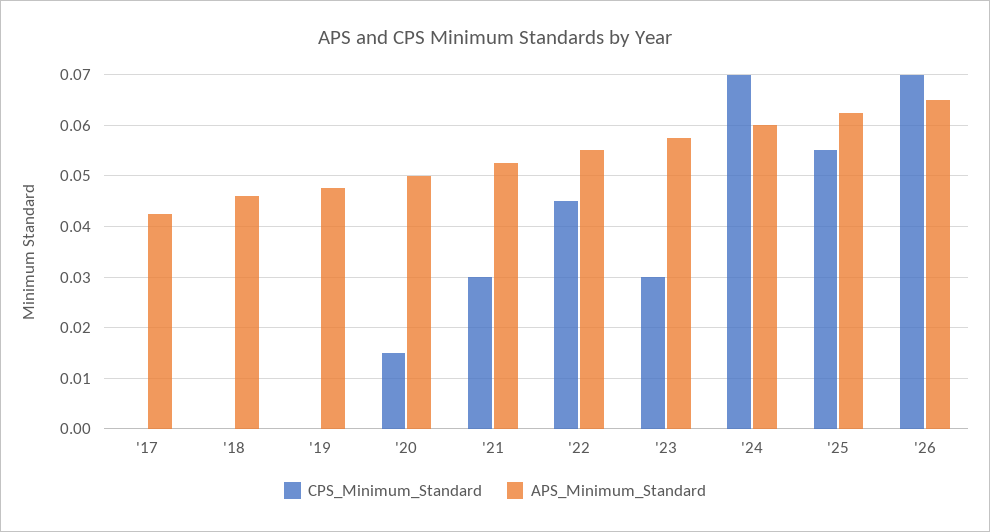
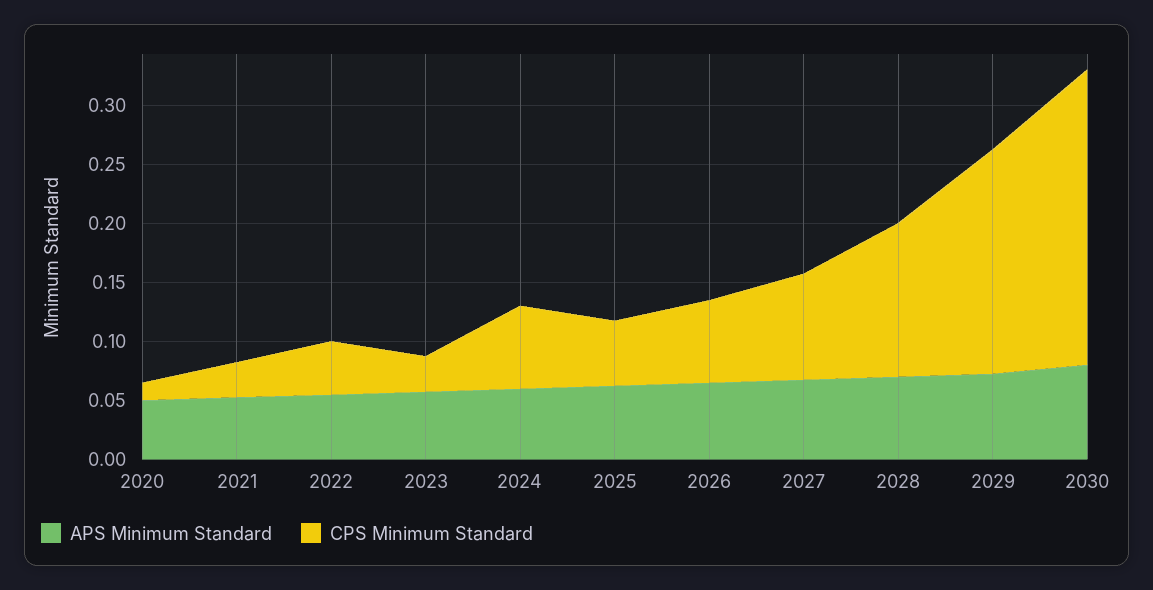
CPS_Minimum_Standard, '17: 0 -> none
APS_Minimum_Standard, '17: 0.042 -> none
CPS_Minimum_Standard, '18: 0 -> none
APS_Minimum_Standard, '18: 0.046 -> none
CPS_Minimum_Standard, '19: 0 -> none
APS_Minimum_Standard, '19: 0.048 -> none
APS_Minimum_Standard, 2027: none -> 0.07
CPS_Minimum_Standard, 2027: none -> 0.09
APS_Minimum_Standard, 2028: none -> 0.07
CPS_Minimum_Standard, 2028: none -> 0.13
APS_Minimum_Standard, 2029: none -> 0.07
CPS_Minimum_Standard, 2029: none -> 0.19
APS_Minimum_Standard, 2030: none -> 0.08
CPS_Minimum_Standard, 2030: none -> 0.25

